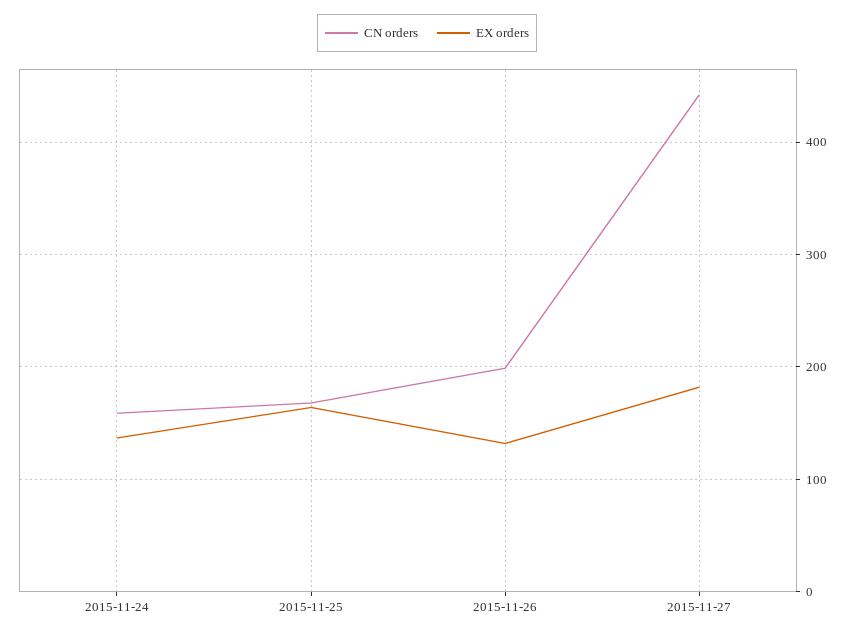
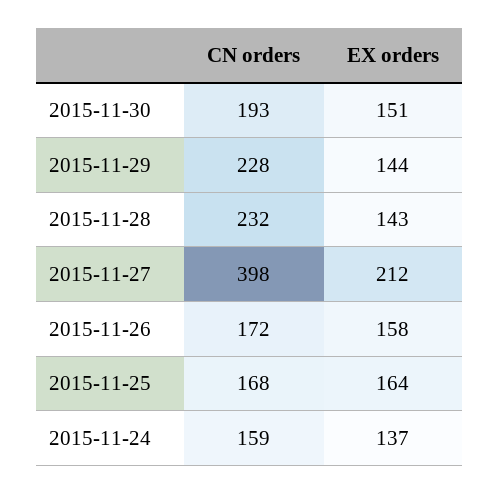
CN orders, 2015-11-26: 200 -> 172
EX orders, 2015-11-26: 130 -> 158
CN orders, 2015-11-27: 440 -> 398
EX orders, 2015-11-27: 180 -> 212
CN orders, 2015-11-30: none -> 193
EX orders, 2015-11-30: none -> 151
CN orders, 2015-11-29: none -> 228
EX orders, 2015-11-29: none -> 144
CN orders, 2015-11-28: none -> 232
EX orders, 2015-11-28: none -> 143

